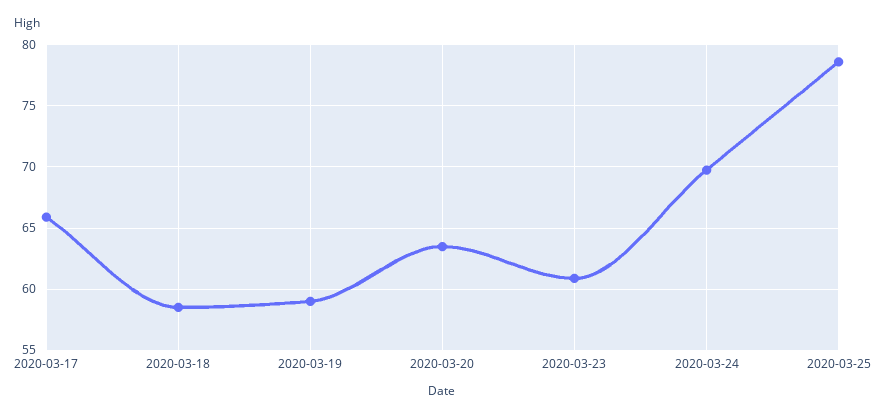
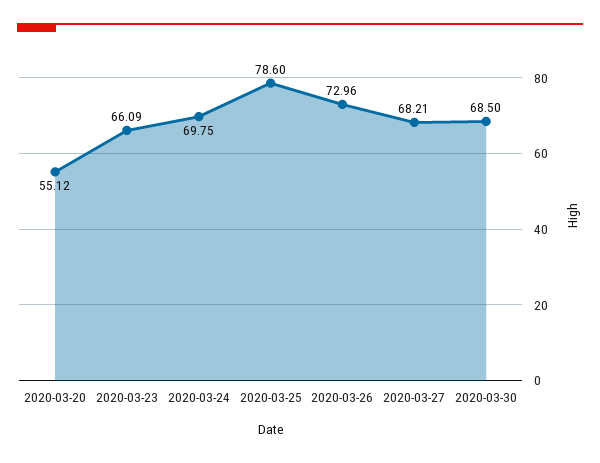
2020-03-17: 66 -> none
2020-03-18: 58.5 -> none
2020-03-19: 59 -> none
2020-03-20: 63.5 -> 55.12
2020-03-23: 61 -> 66.09
2020-03-26: none -> 72.96
2020-03-27: none -> 68.21
2020-03-30: none -> 68.5

